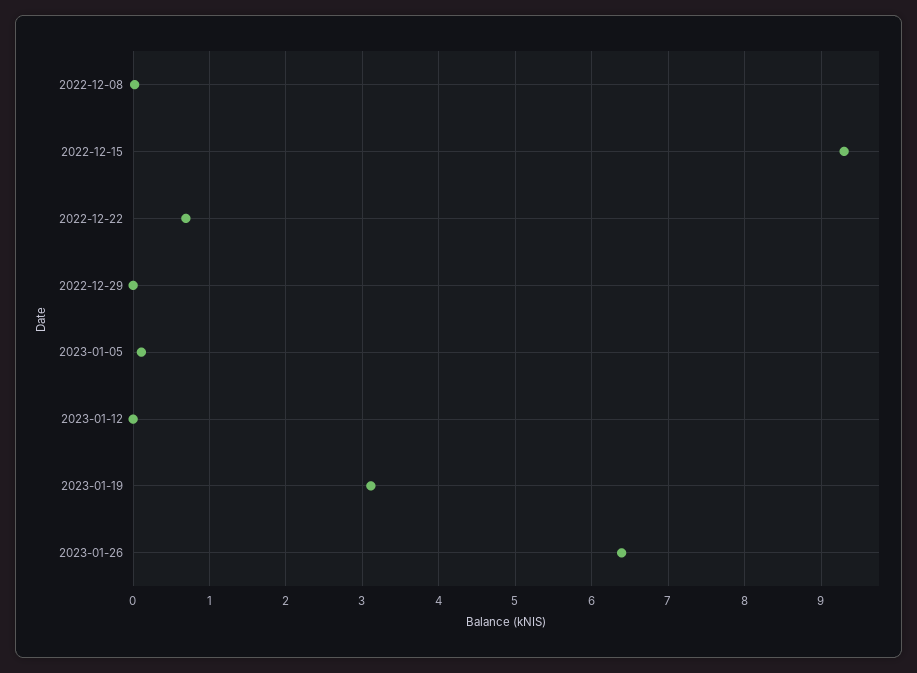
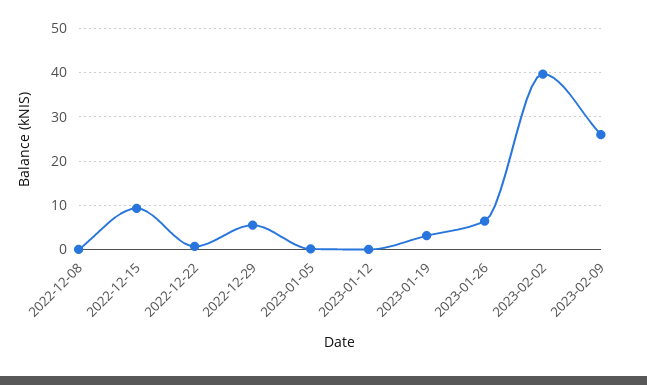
2022-12-29: 0 -> 6
2023-02-02: none -> 40
2023-02-09: none -> 26

